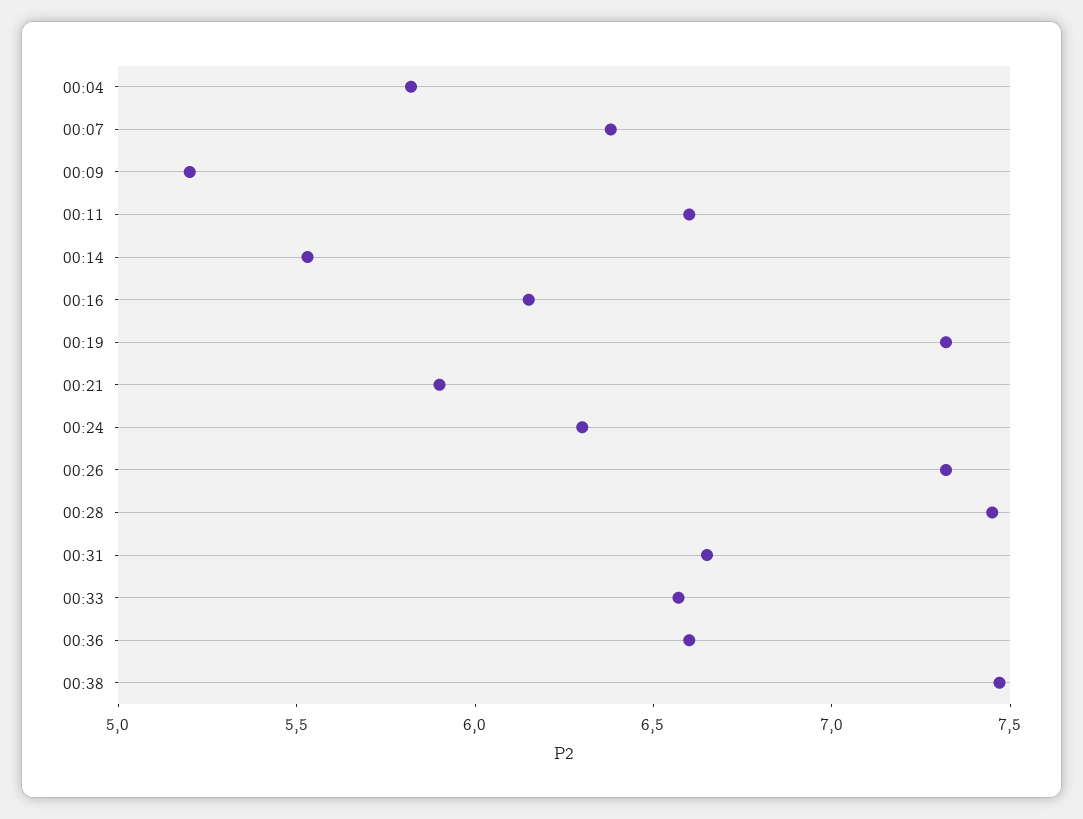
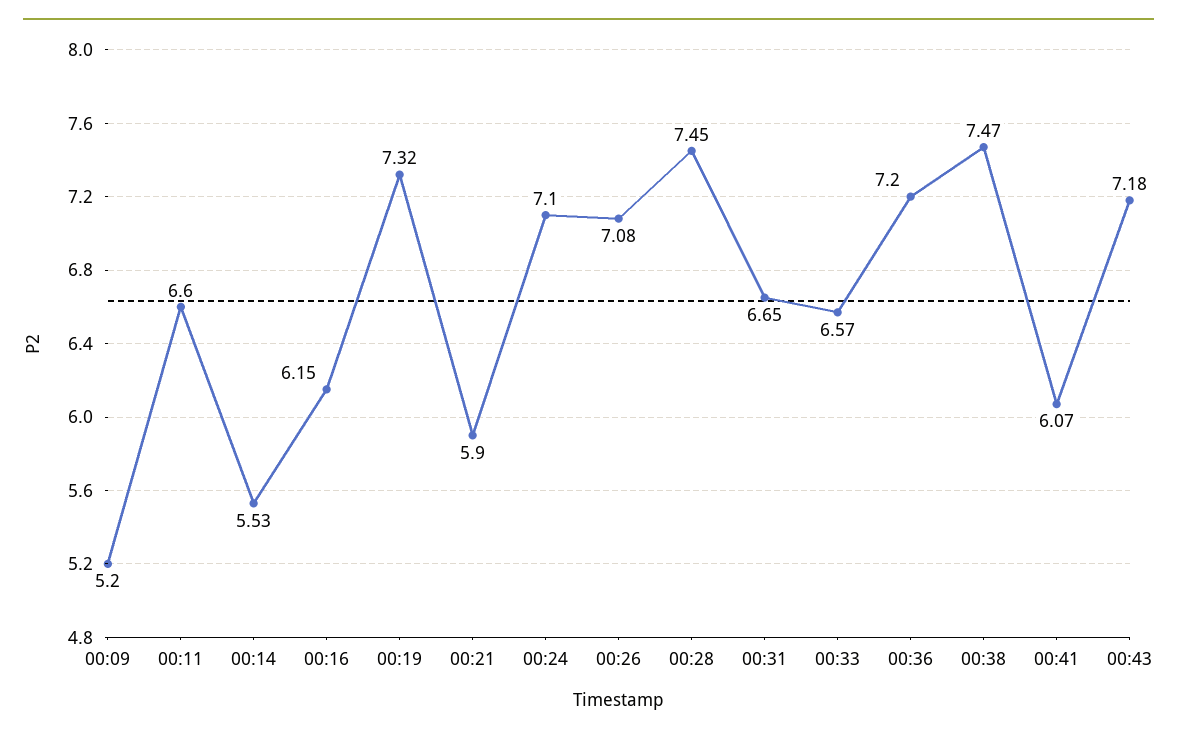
00:04: 5.8 -> none
00:07: 6.4 -> none
00:24: 6.3 -> 7.1
00:26: 7.3 -> 7.08
00:36: 6.6 -> 7.2
00:41: none -> 6.07
00:43: none -> 7.18

